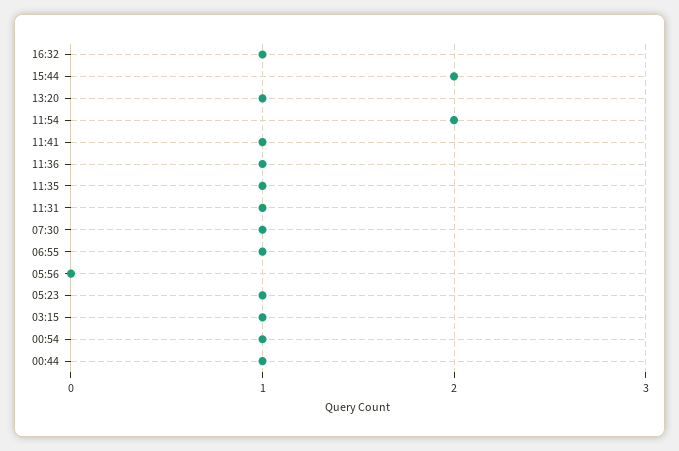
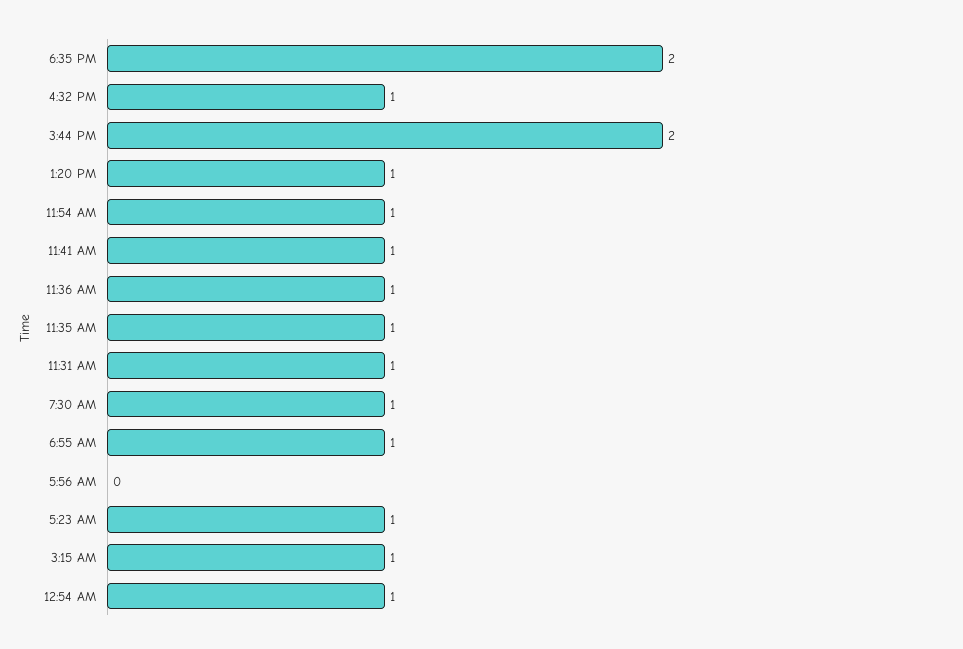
11:54: 2 -> 1
00:44: 1 -> none
6:35 PM: none -> 2

